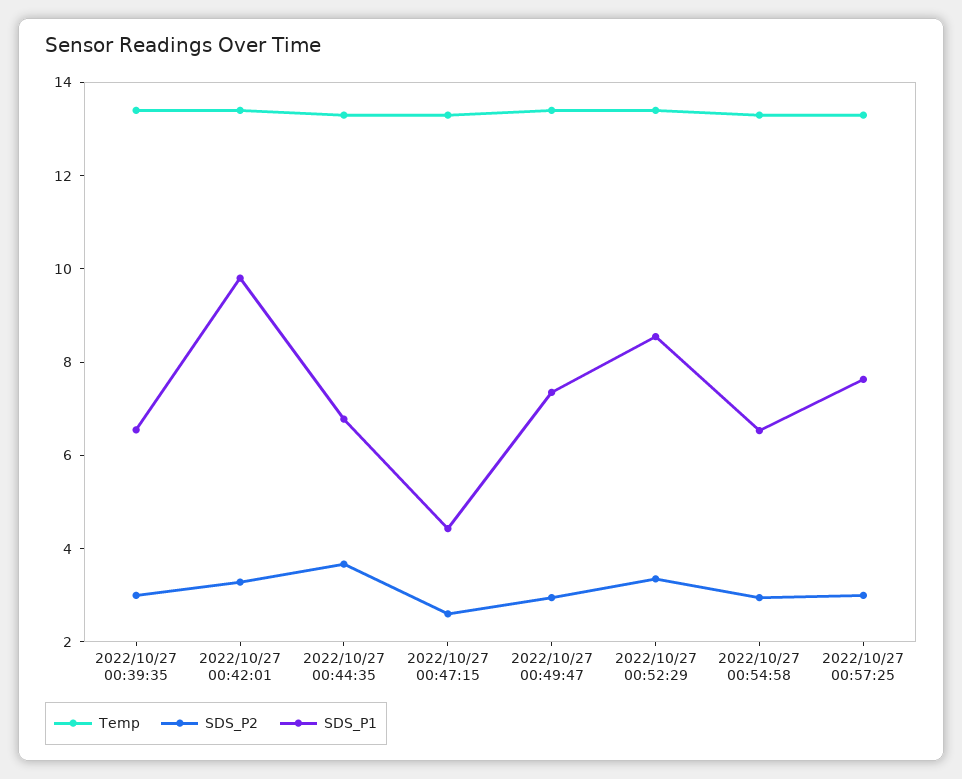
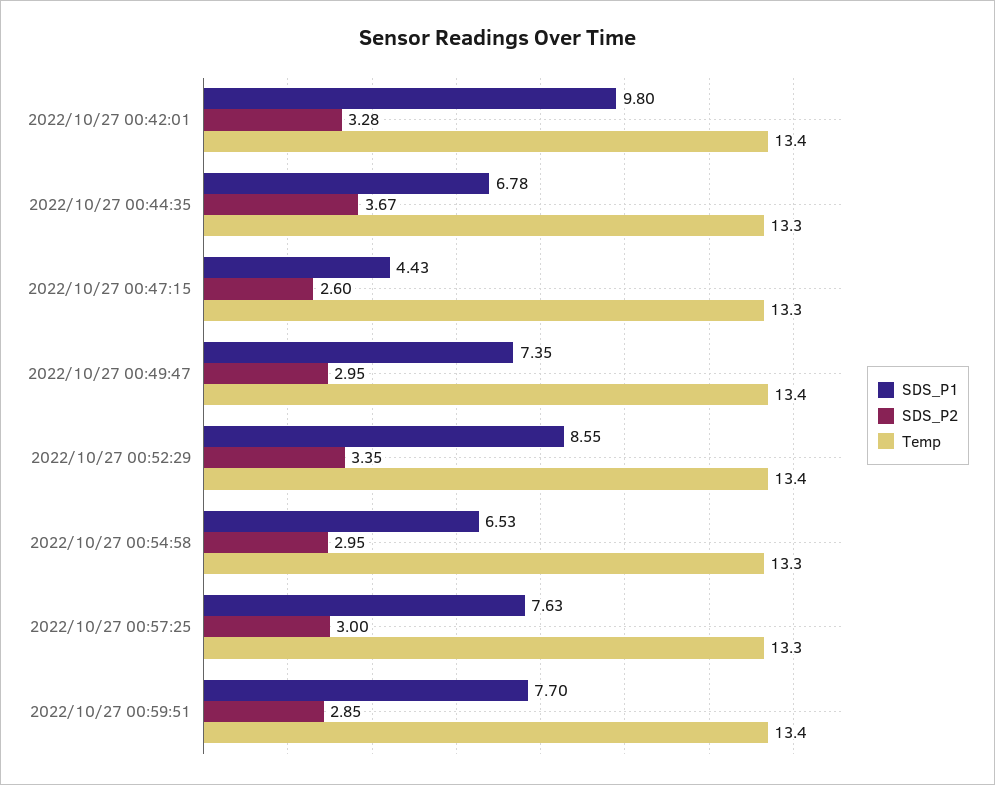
Temp, 2022/10/27 00:39:35: 13.5 -> none
SDS_P2, 2022/10/27 00:39:35: 3 -> none
SDS_P1, 2022/10/27 00:39:35: 6.5 -> none
SDS_P1, 2022/10/27 00:59:51: none -> 7.7
SDS_P2, 2022/10/27 00:59:51: none -> 2.85
Temp, 2022/10/27 00:59:51: none -> 13.4

